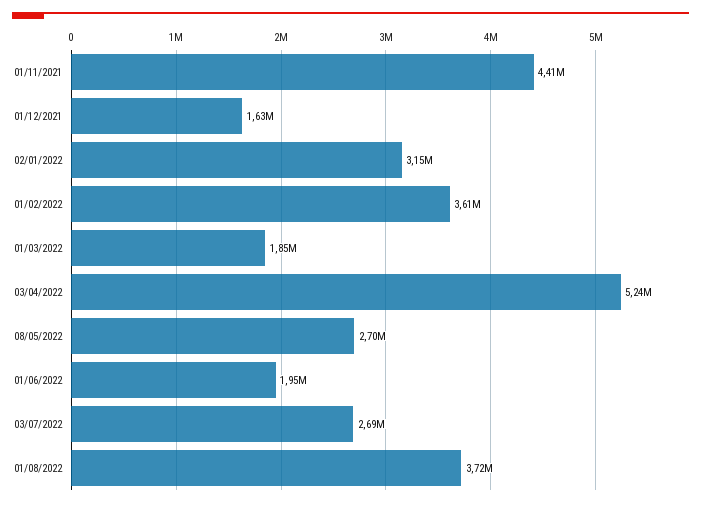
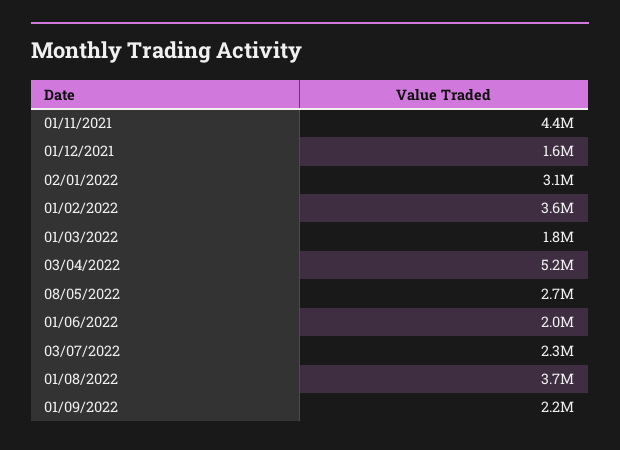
03/07/2022: 2690000 -> 2300000
01/09/2022: none -> 2200000

